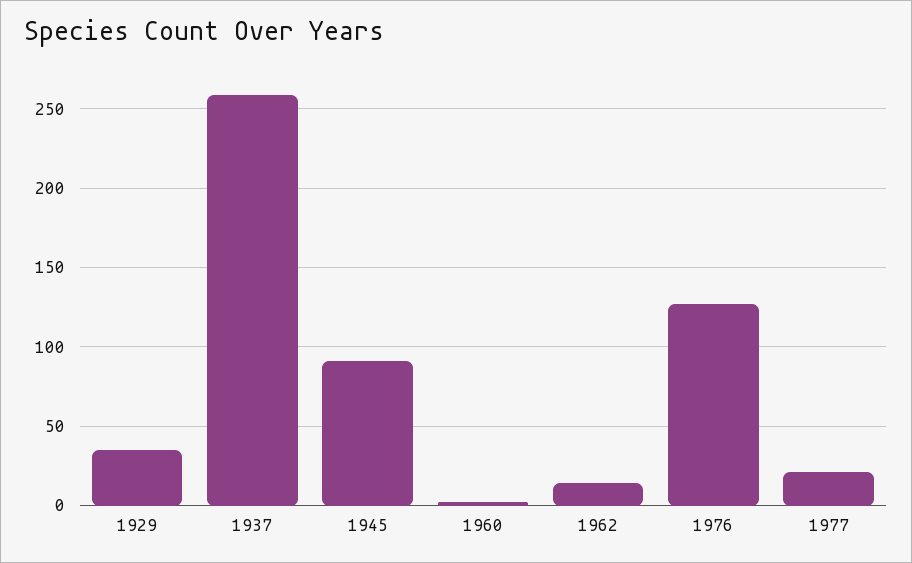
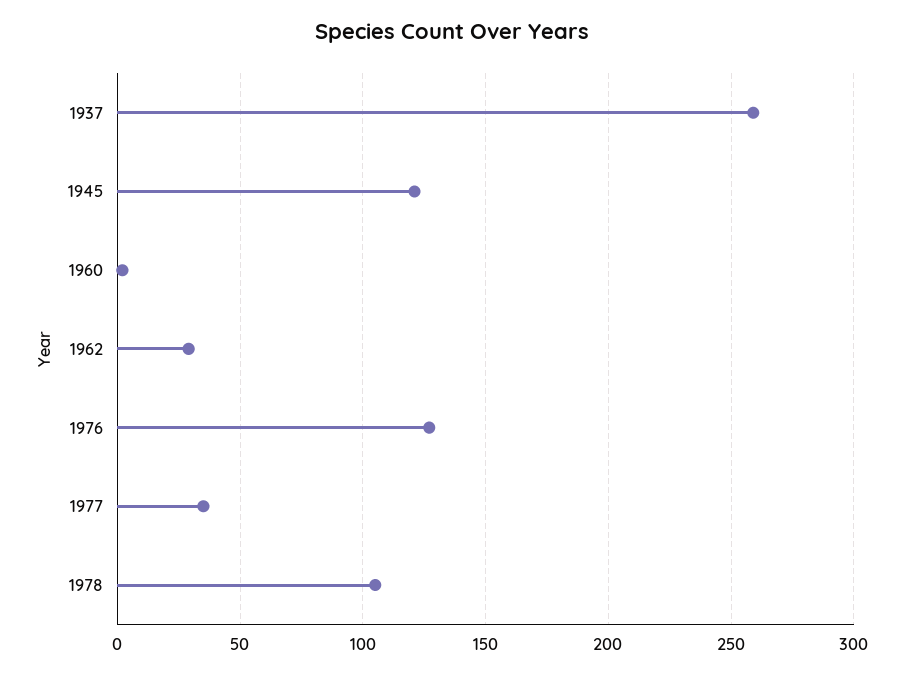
1929: 35 -> none
1945: 90 -> 120
1962: 15 -> 30
1977: 20 -> 35
1978: none -> 105

